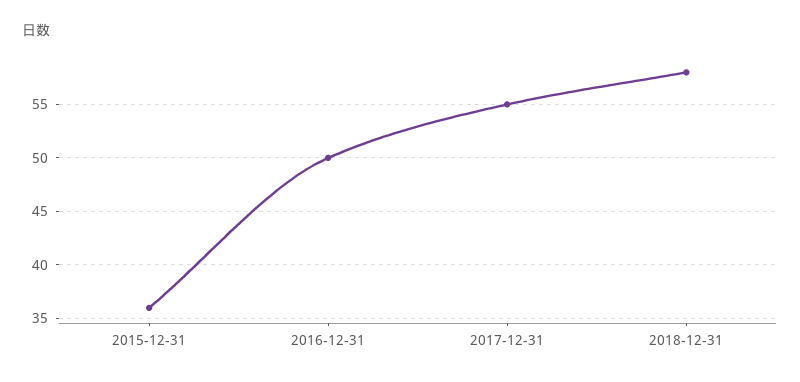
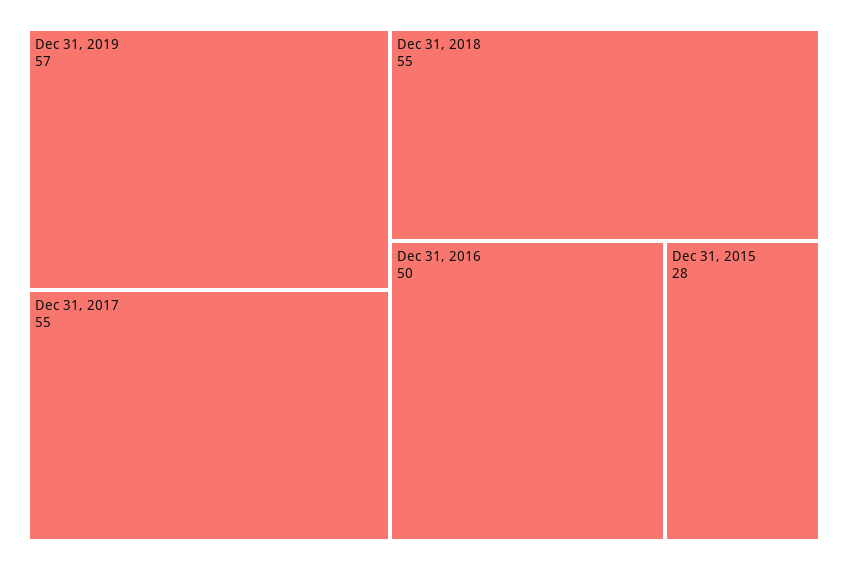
2015-12-31: 36 -> 28
2018-12-31: 58 -> 55
Dec 31, 2019: none -> 57

